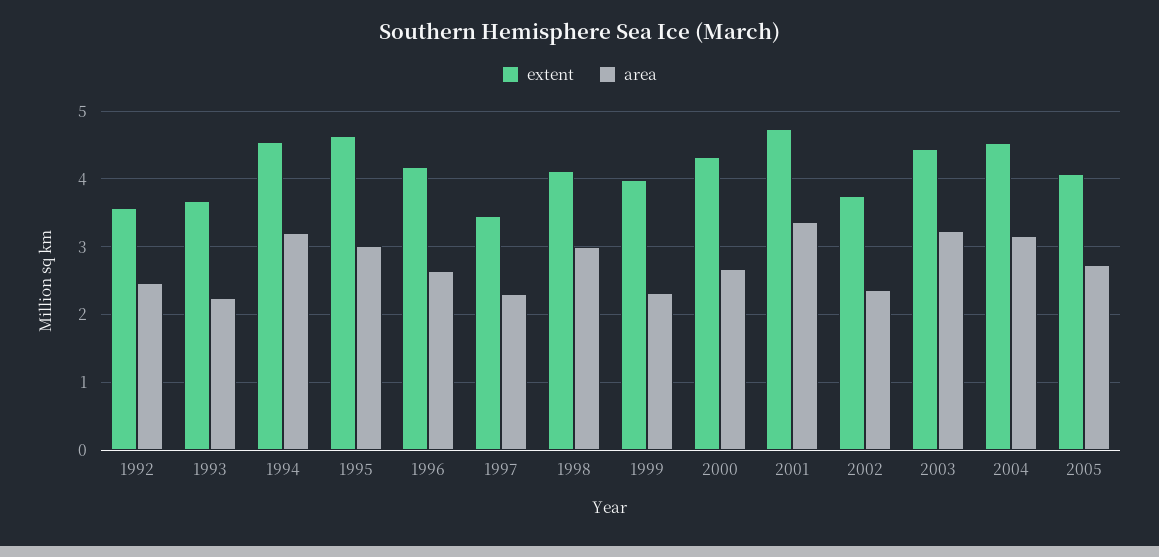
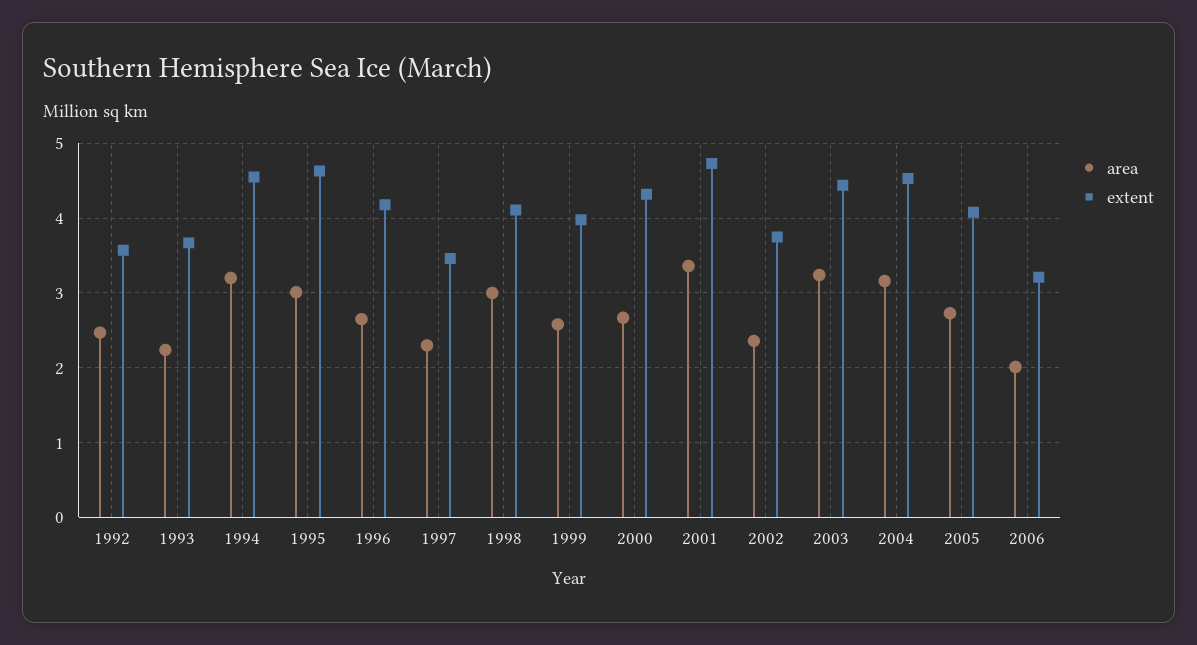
area, 1999: 2.3 -> 2.6
area, 2006: none -> 2
extent, 2006: none -> 3.2

